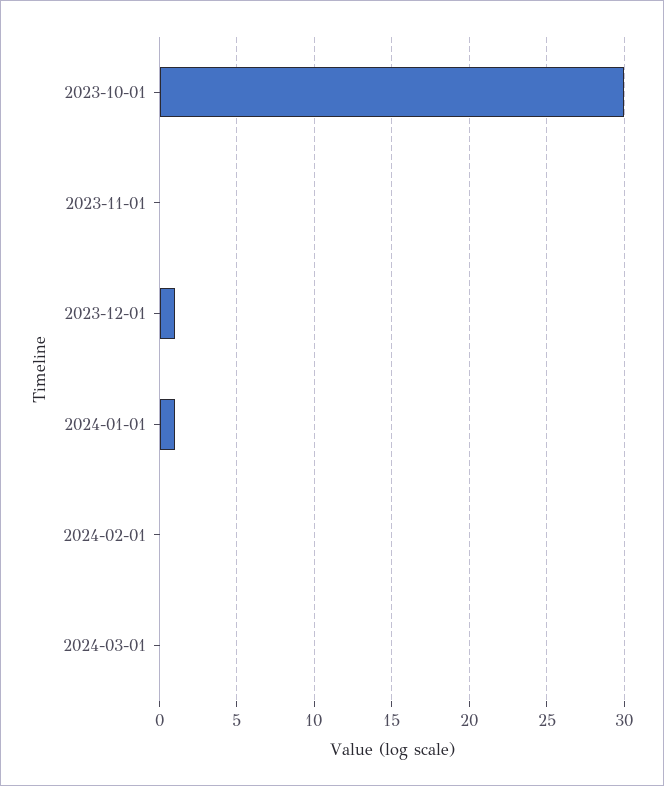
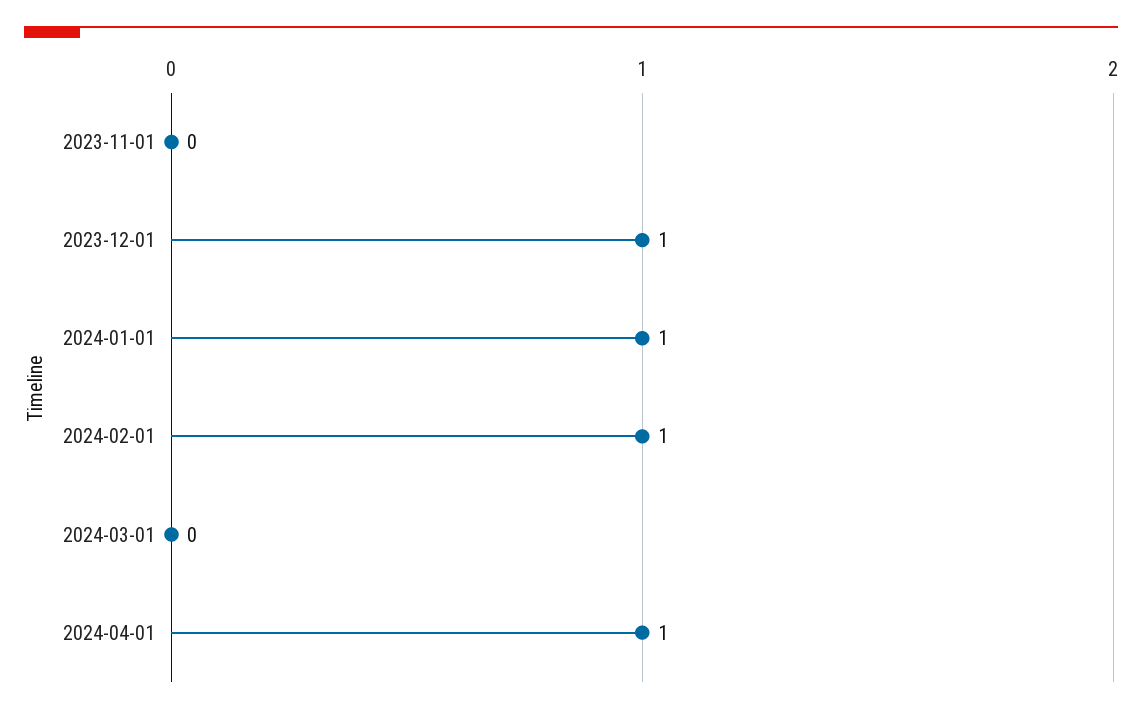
2023-10-01: 30 -> none
2024-02-01: 0 -> 1
2024-04-01: none -> 1

